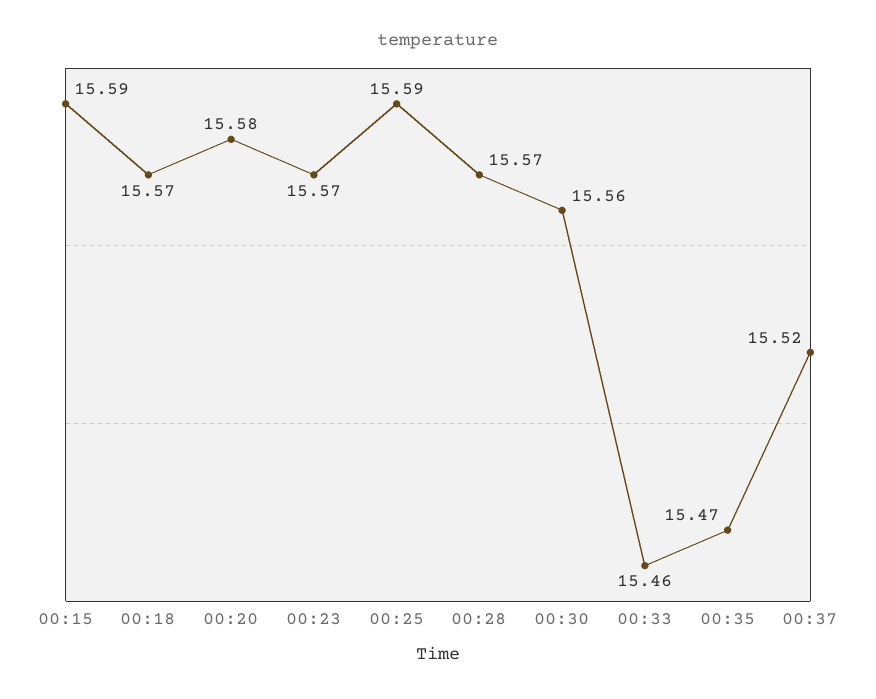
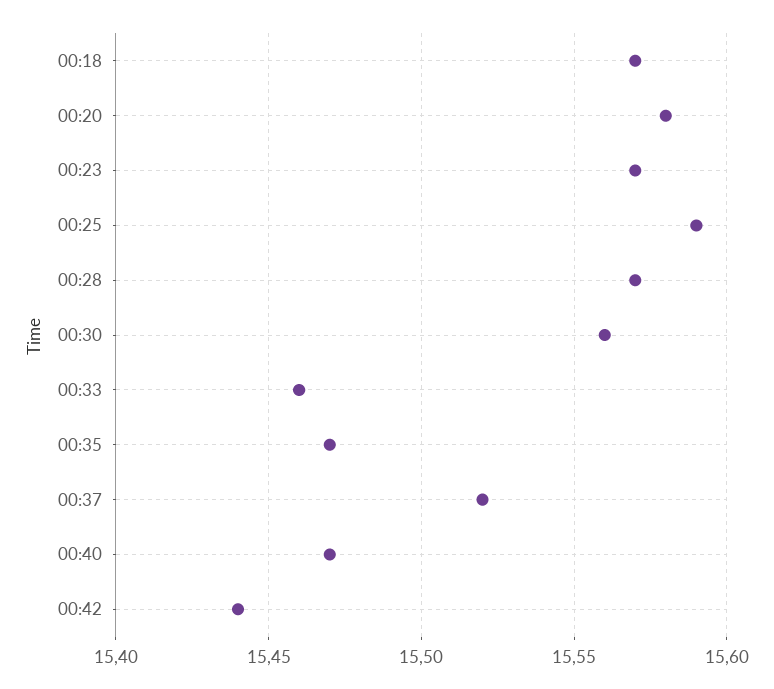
00:15: 15.59 -> none
00:40: none -> 15.47
00:42: none -> 15.44

